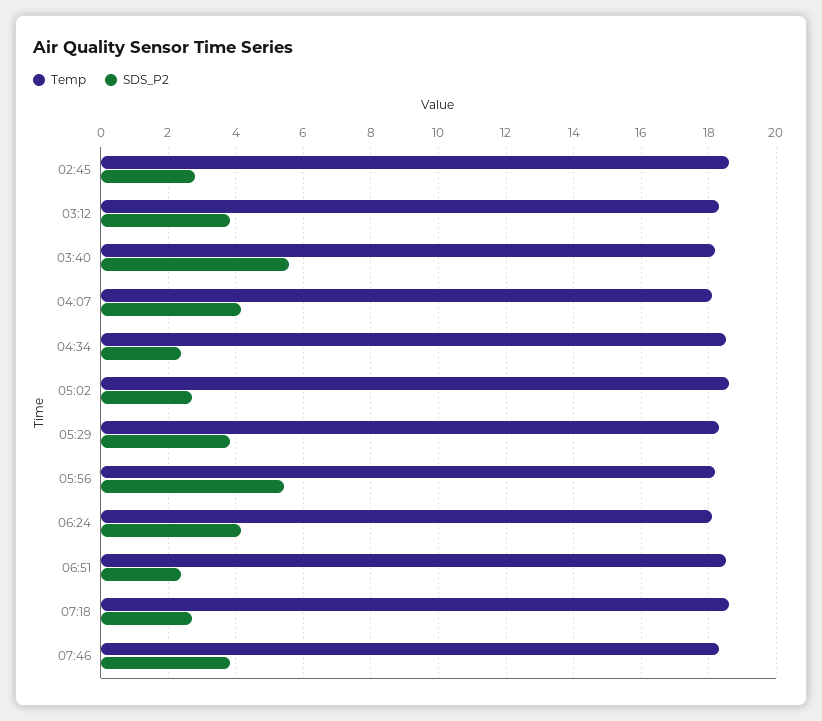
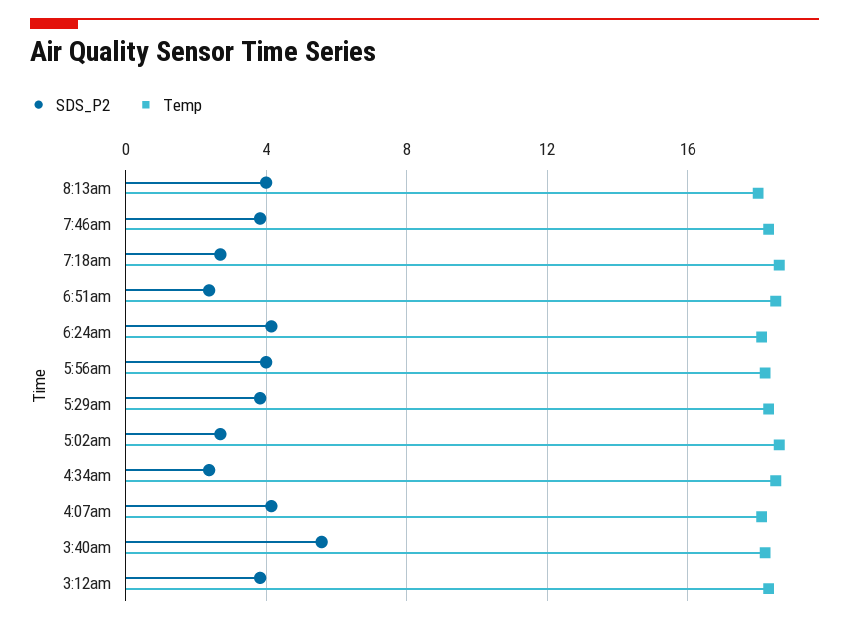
Temp, 02:45: 18.6 -> none
SDS_P2, 02:45: 2.8 -> none
SDS_P2, 05:56: 5.4 -> 4
SDS_P2, 8:13am: none -> 4
Temp, 8:13am: none -> 18

